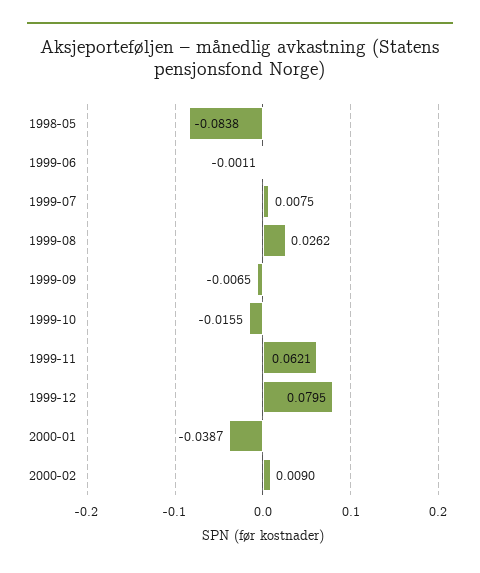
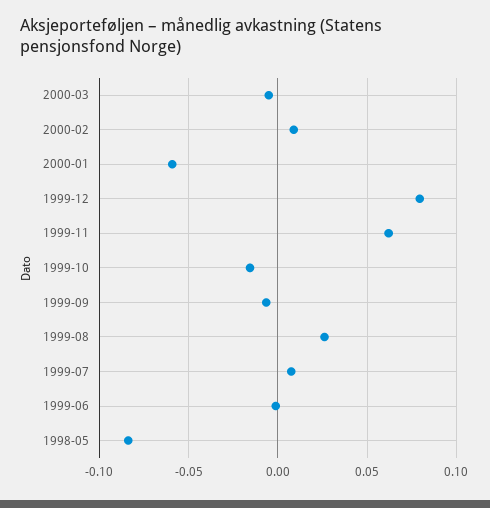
2000-01: -0.0387 -> -0.06
2000-03: none -> -0.005

